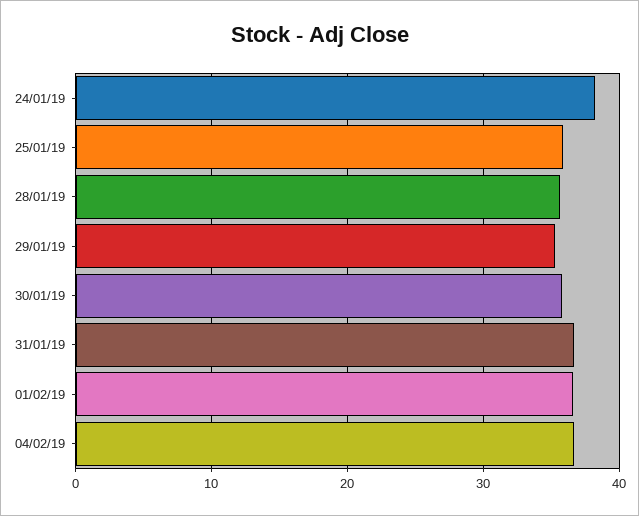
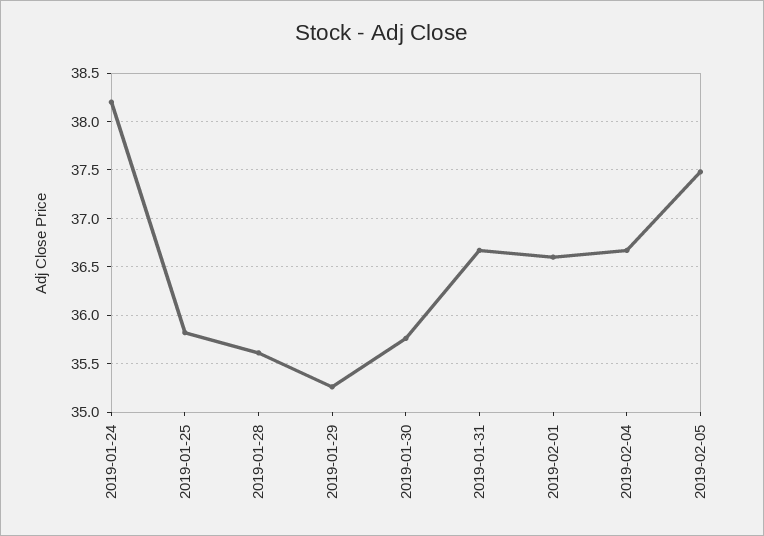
2019-02-05: none -> 37.5

